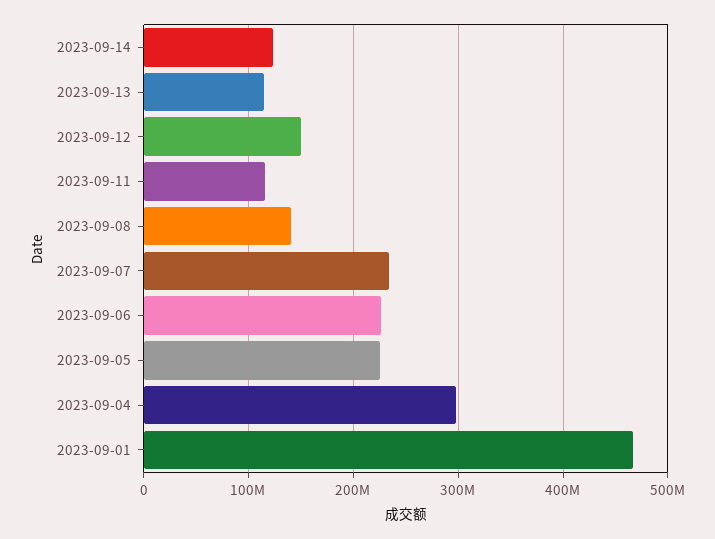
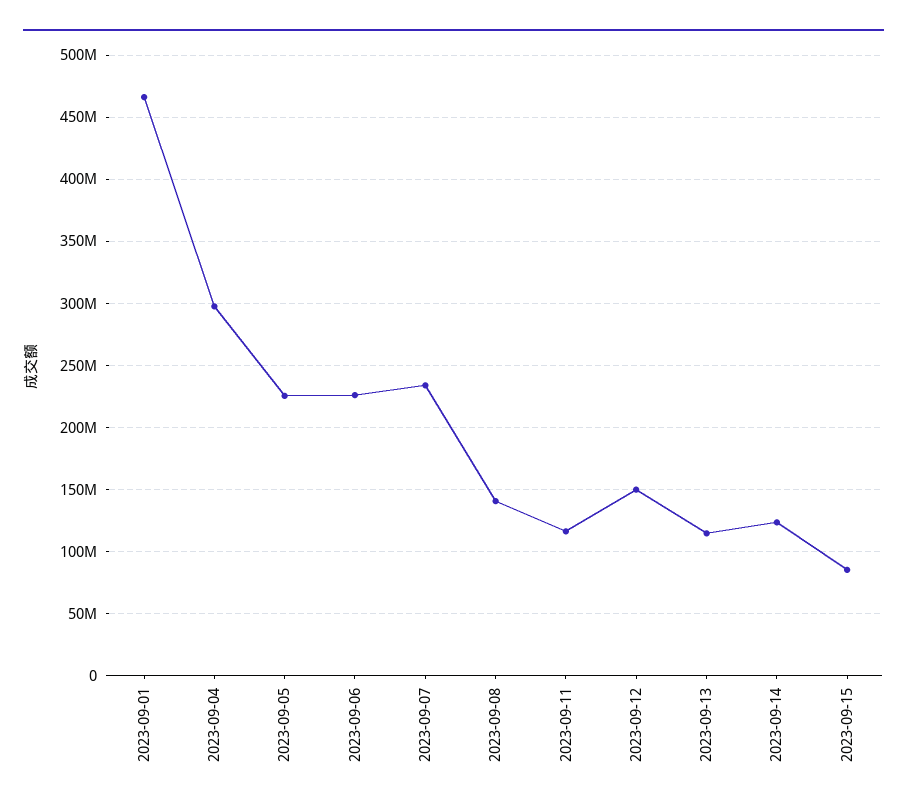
2023-09-15: none -> 85000000

